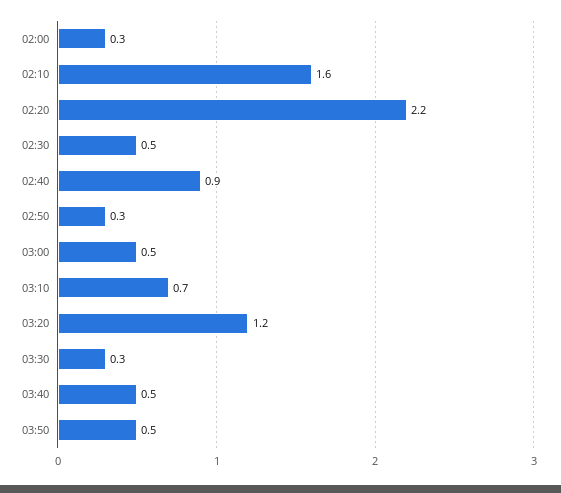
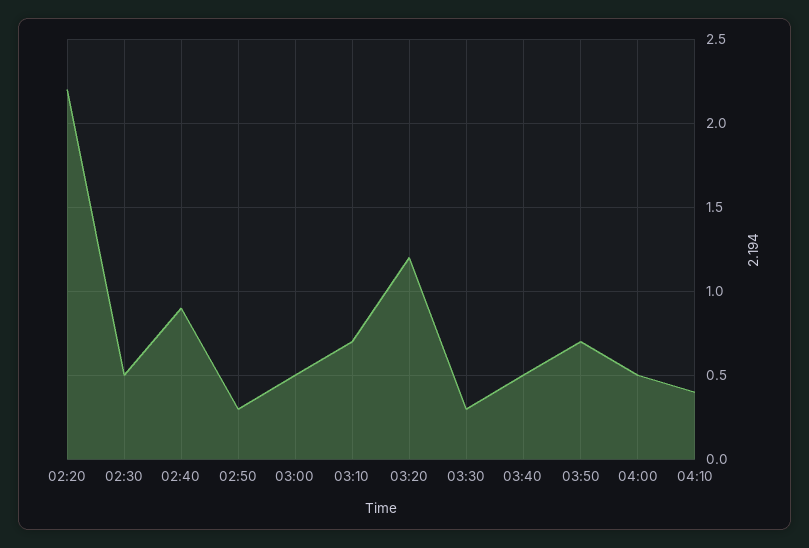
02:00: 0.3 -> none
02:10: 1.6 -> none
03:50: 0.5 -> 0.7
04:00: none -> 0.5
04:10: none -> 0.4

